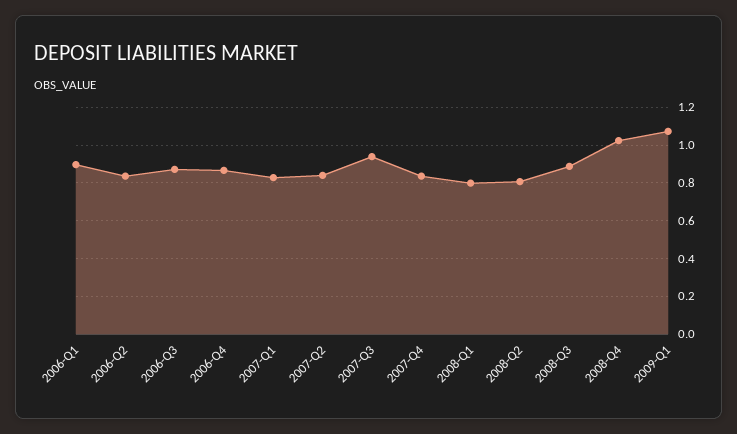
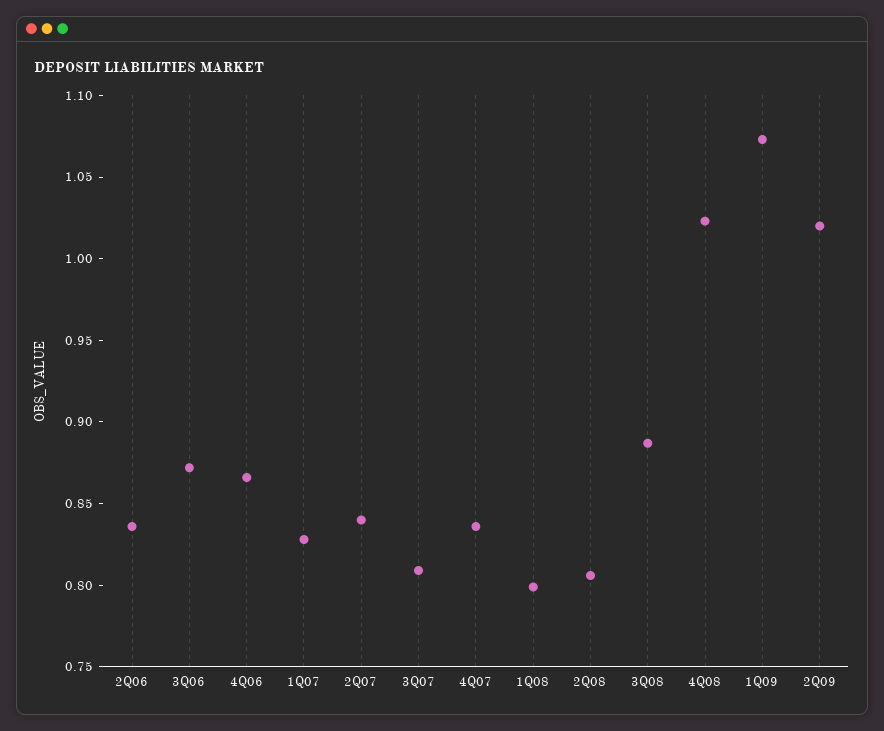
2006-Q1: 0.9 -> none
2007-Q3: 0.95 -> 0.81
2Q09: none -> 1.02

